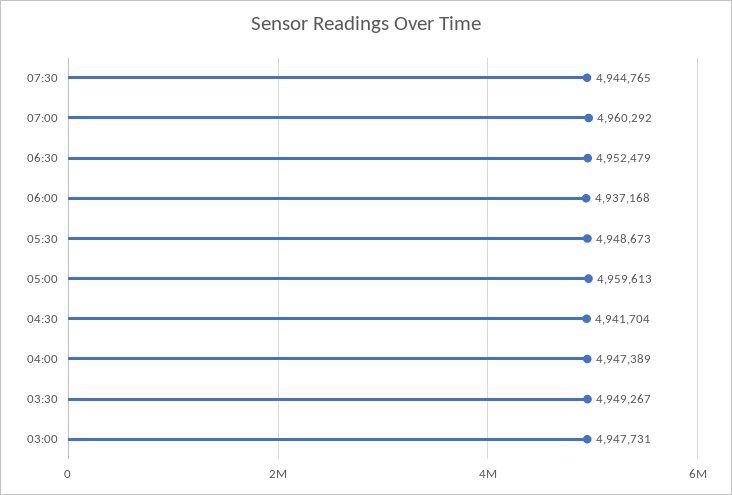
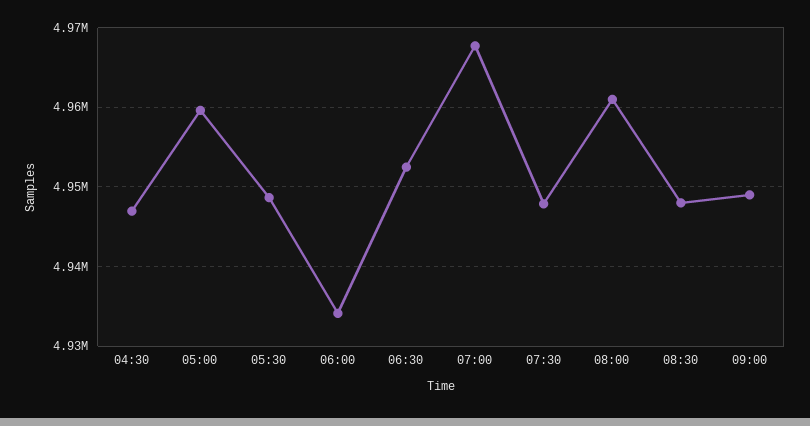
07:30: 4944765 -> 4948000
07:00: 4960292 -> 4968000
06:00: 4937168 -> 4934000
04:30: 4941704 -> 4947000
04:00: 4947389 -> none
03:30: 4949267 -> none
03:00: 4947731 -> none
08:00: none -> 4961000
08:30: none -> 4948000
09:00: none -> 4949000

